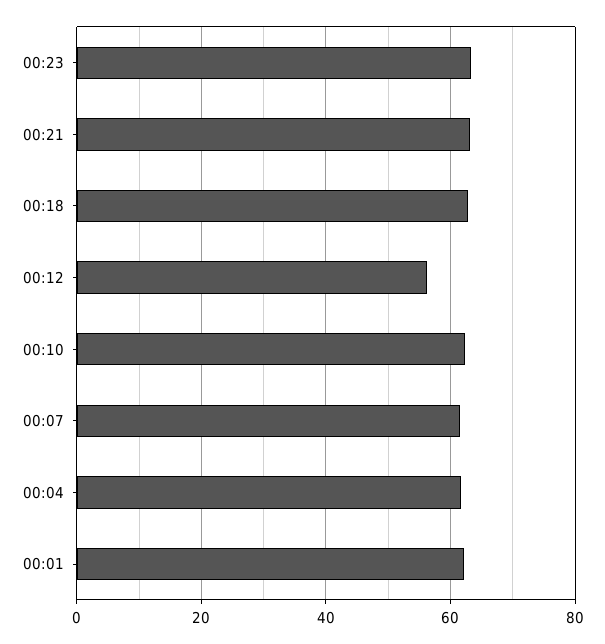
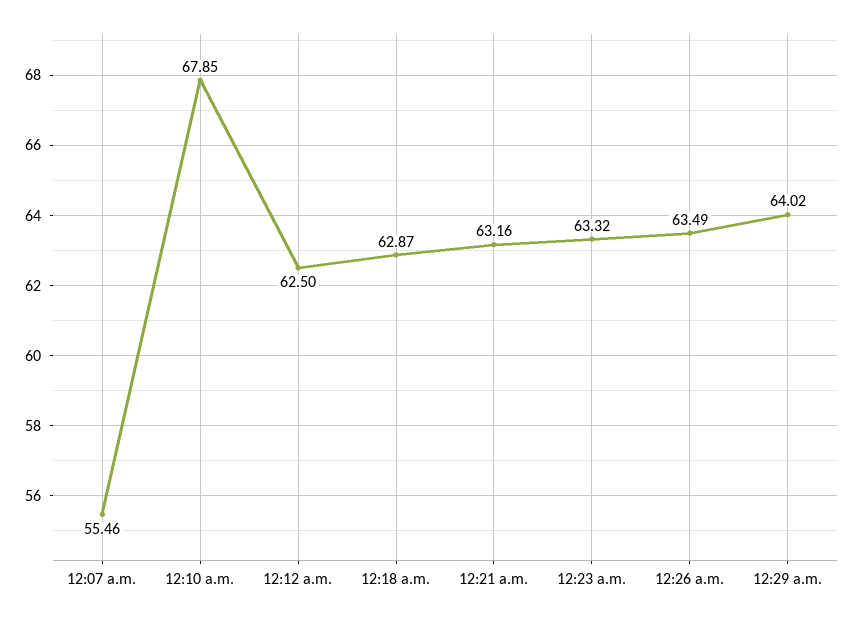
00:12: 56 -> 62.5
00:10: 62 -> 67.85
00:07: 62 -> 55.46
00:04: 62 -> none
00:01: 62 -> none
12:26 a.m.: none -> 63.49
12:29 a.m.: none -> 64.02

